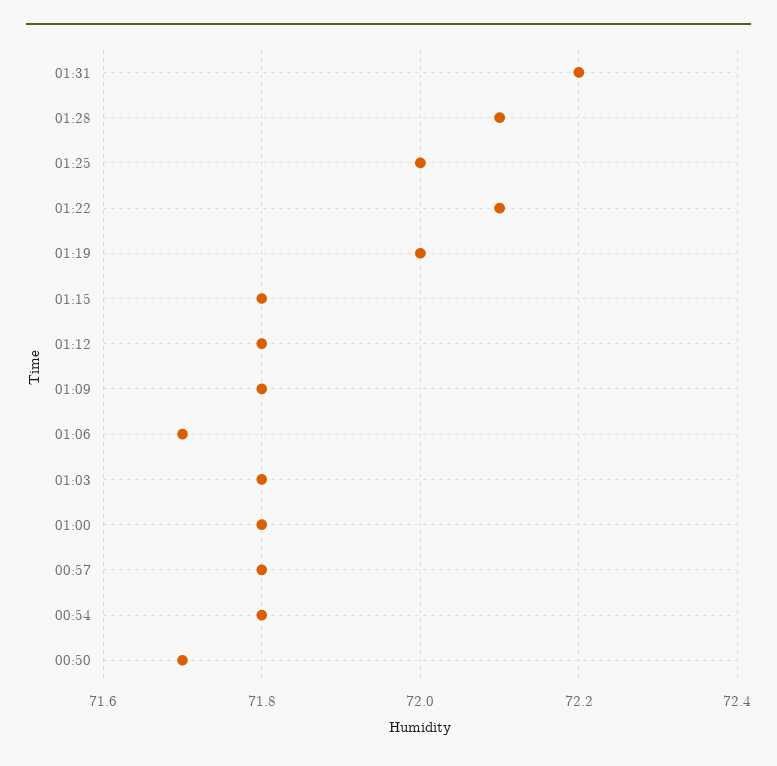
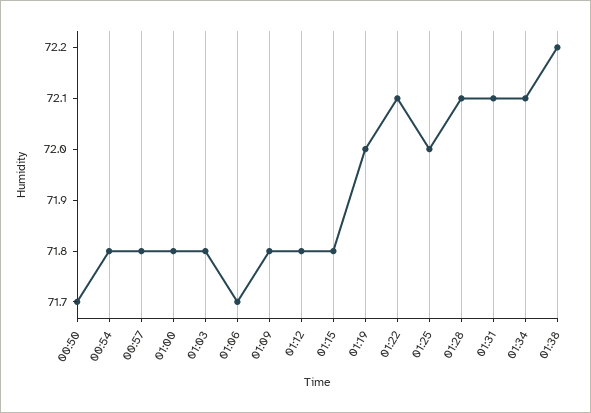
01:31: 72.2 -> 72.1
01:34: none -> 72.1
01:38: none -> 72.2

